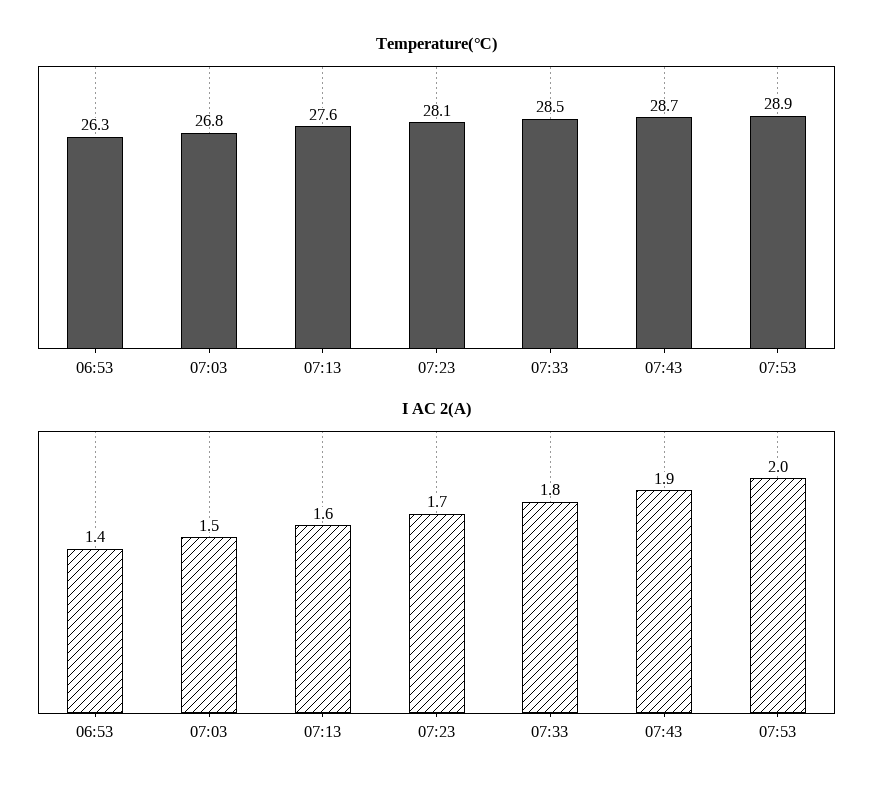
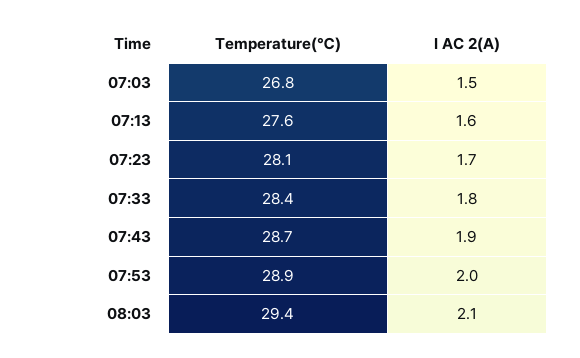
Temperature(℃), 06:53: 26.3 -> none
Temperature(℃), 07:33: 28.5 -> 28.4
I AC 2(A), 06:53: 1.4 -> none
Temperature(℃), 08:03: none -> 29.4
I AC 2(A), 08:03: none -> 2.1

